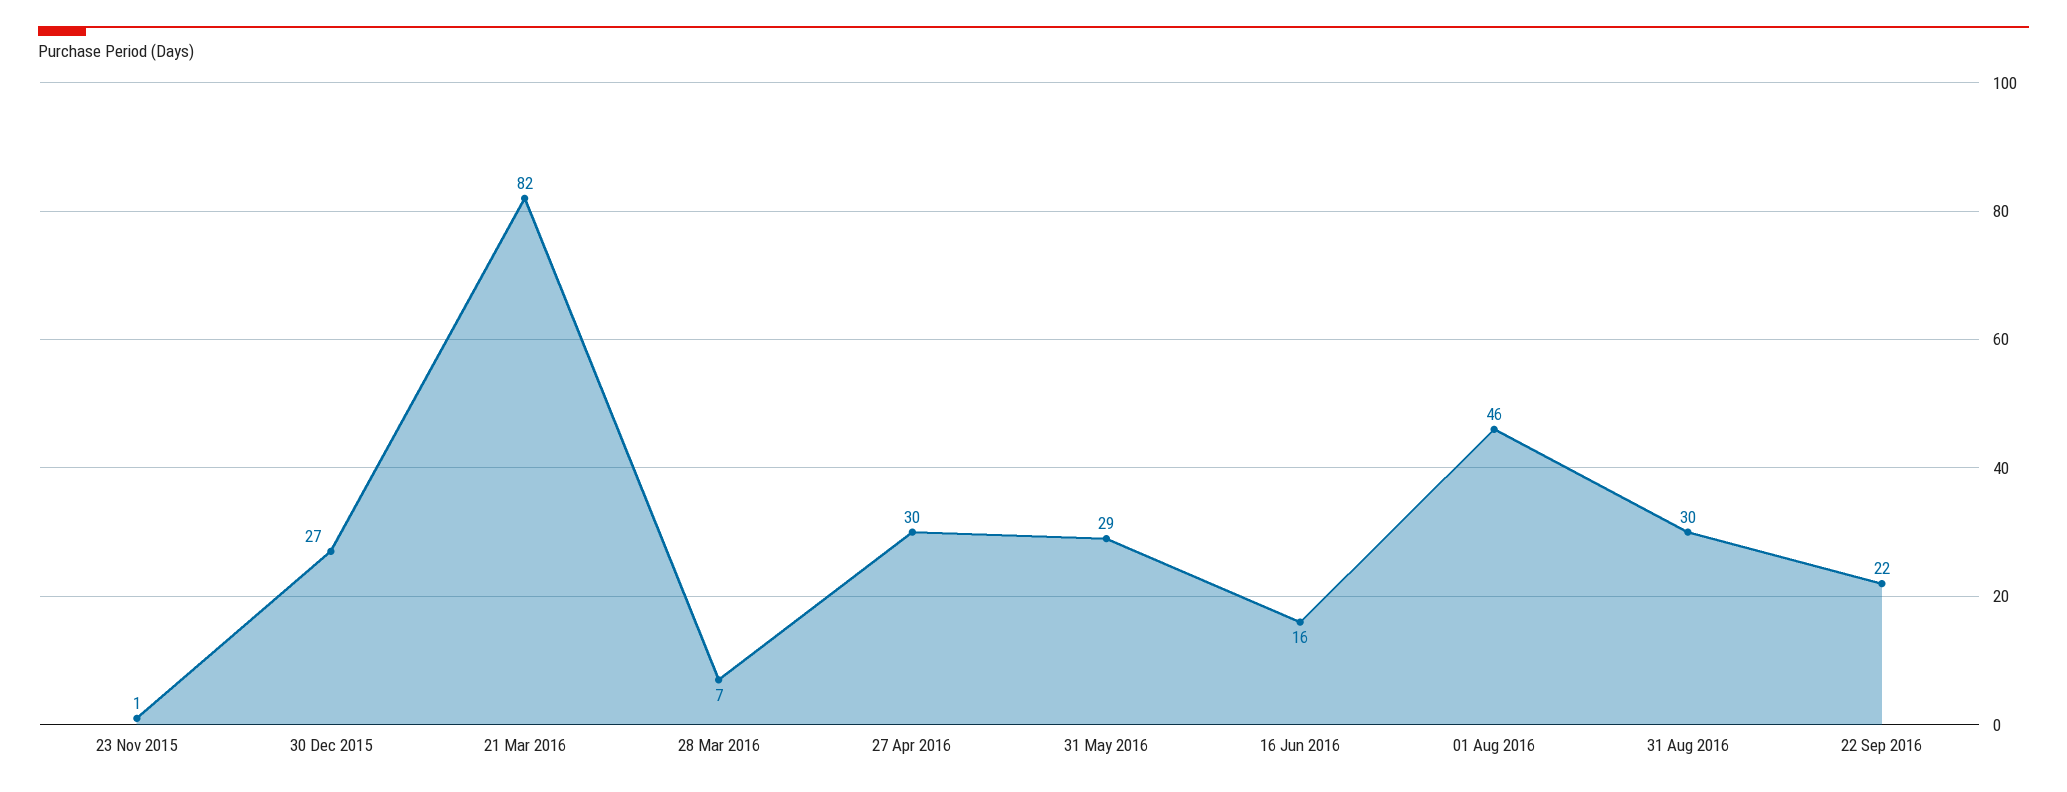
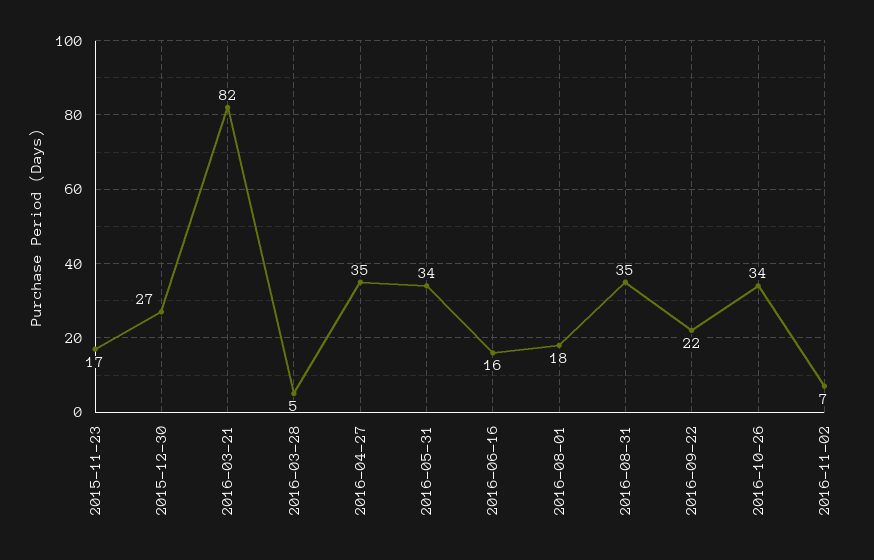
23 Nov 2015: 1 -> 17
28 Mar 2016: 7 -> 5
27 Apr 2016: 30 -> 35
31 May 2016: 29 -> 34
01 Aug 2016: 46 -> 18
31 Aug 2016: 30 -> 35
2016-10-26: none -> 34
2016-11-02: none -> 7

